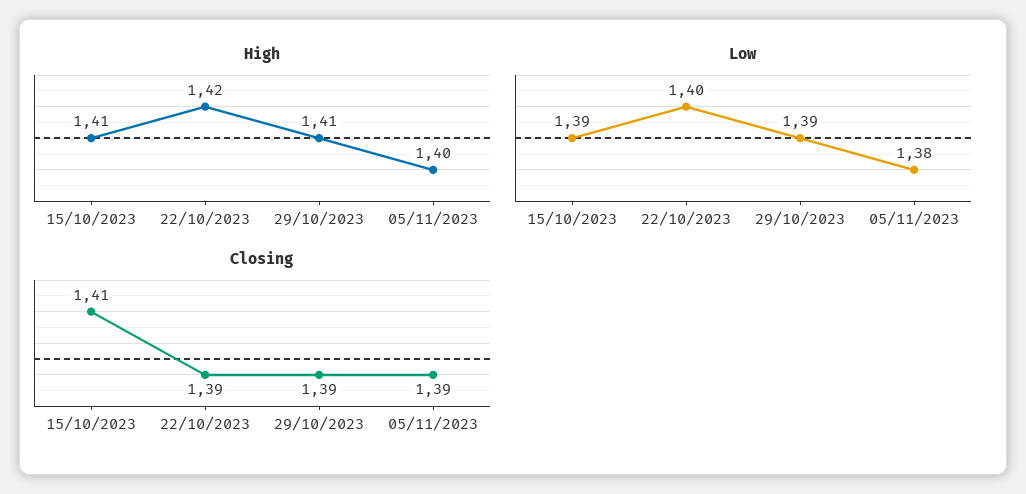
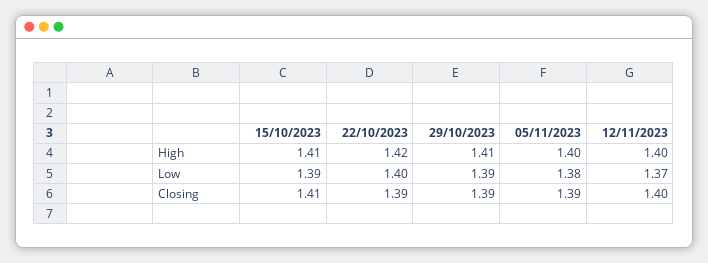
High, 12/11/2023: none -> 1.4
Low, 12/11/2023: none -> 1.37
Closing, 12/11/2023: none -> 1.4

